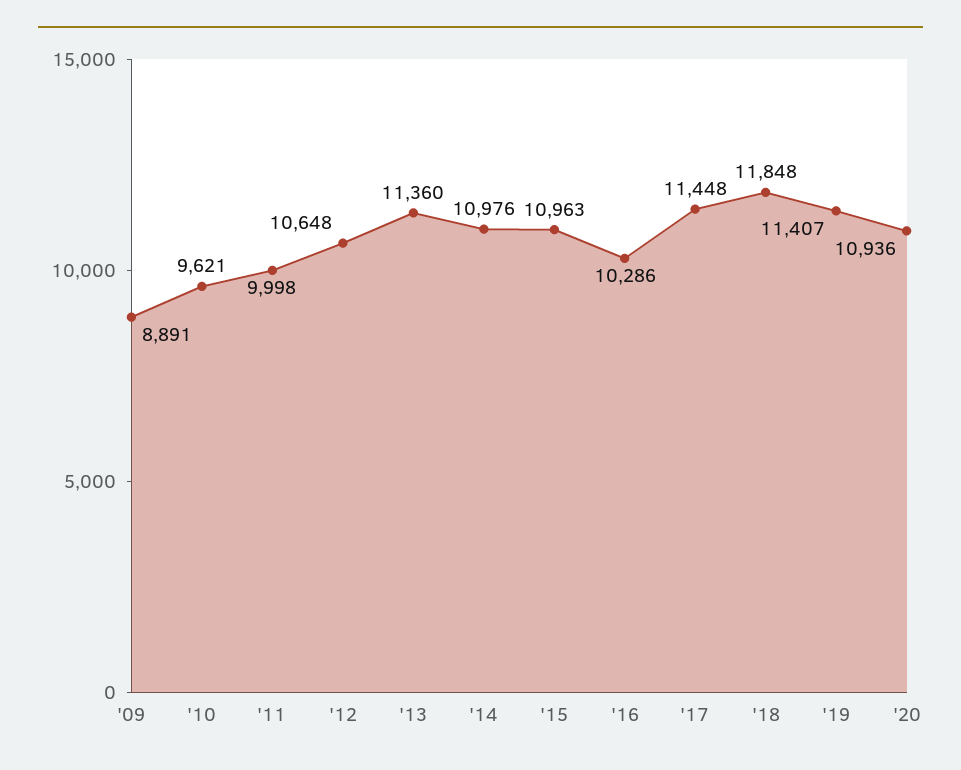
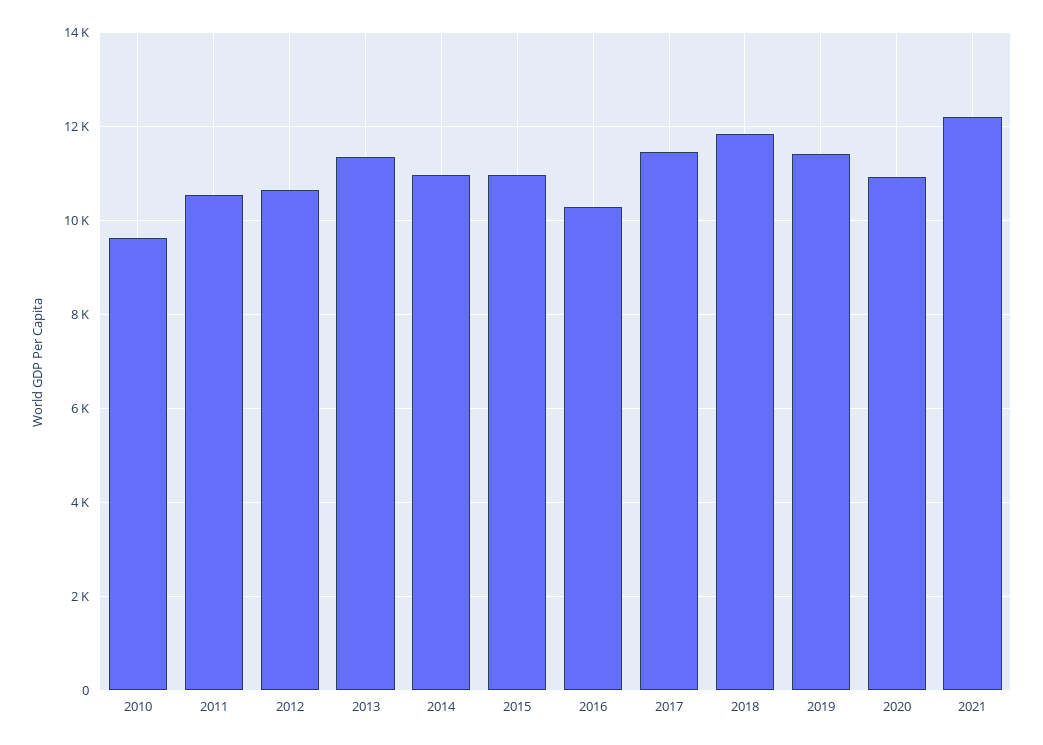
'09: 8891 -> none
'11: 9998 -> 10600
2021: none -> 12200

